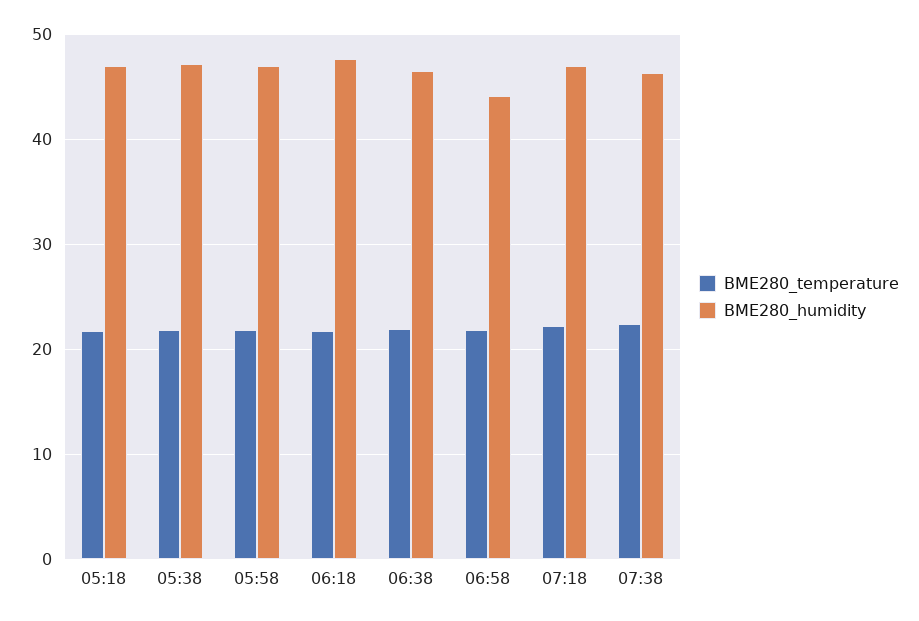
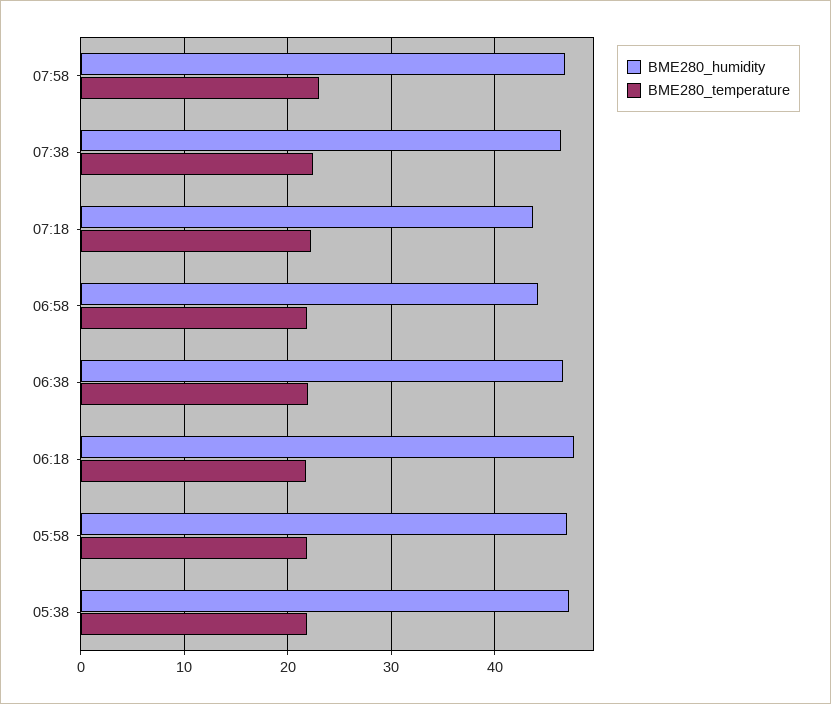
BME280_temperature, 05:18: 22 -> none
BME280_humidity, 05:18: 47 -> none
BME280_humidity, 07:18: 47 -> 44
BME280_humidity, 07:58: none -> 47
BME280_temperature, 07:58: none -> 23

